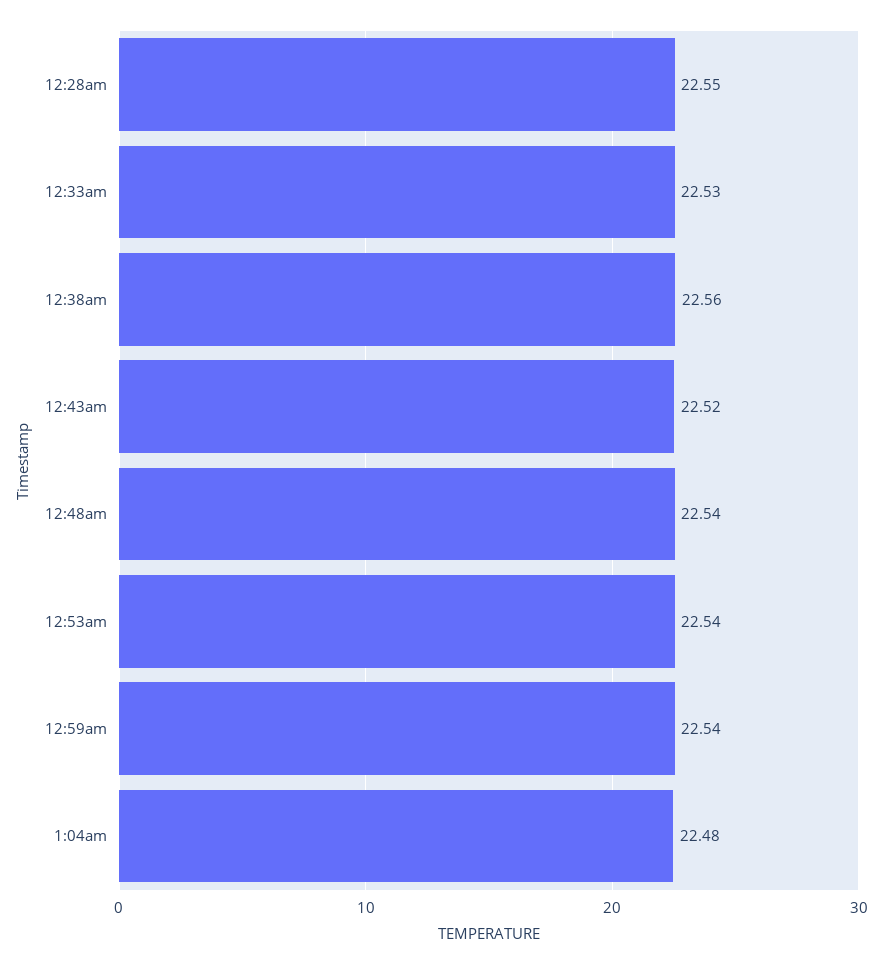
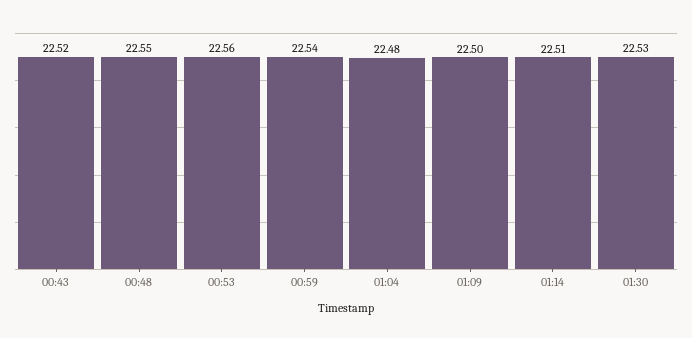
12:28am: 22.55 -> none
12:33am: 22.53 -> none
12:38am: 22.56 -> none
12:48am: 22.54 -> 22.55
12:53am: 22.54 -> 22.56
01:09: none -> 22.5
01:14: none -> 22.51
01:30: none -> 22.53

